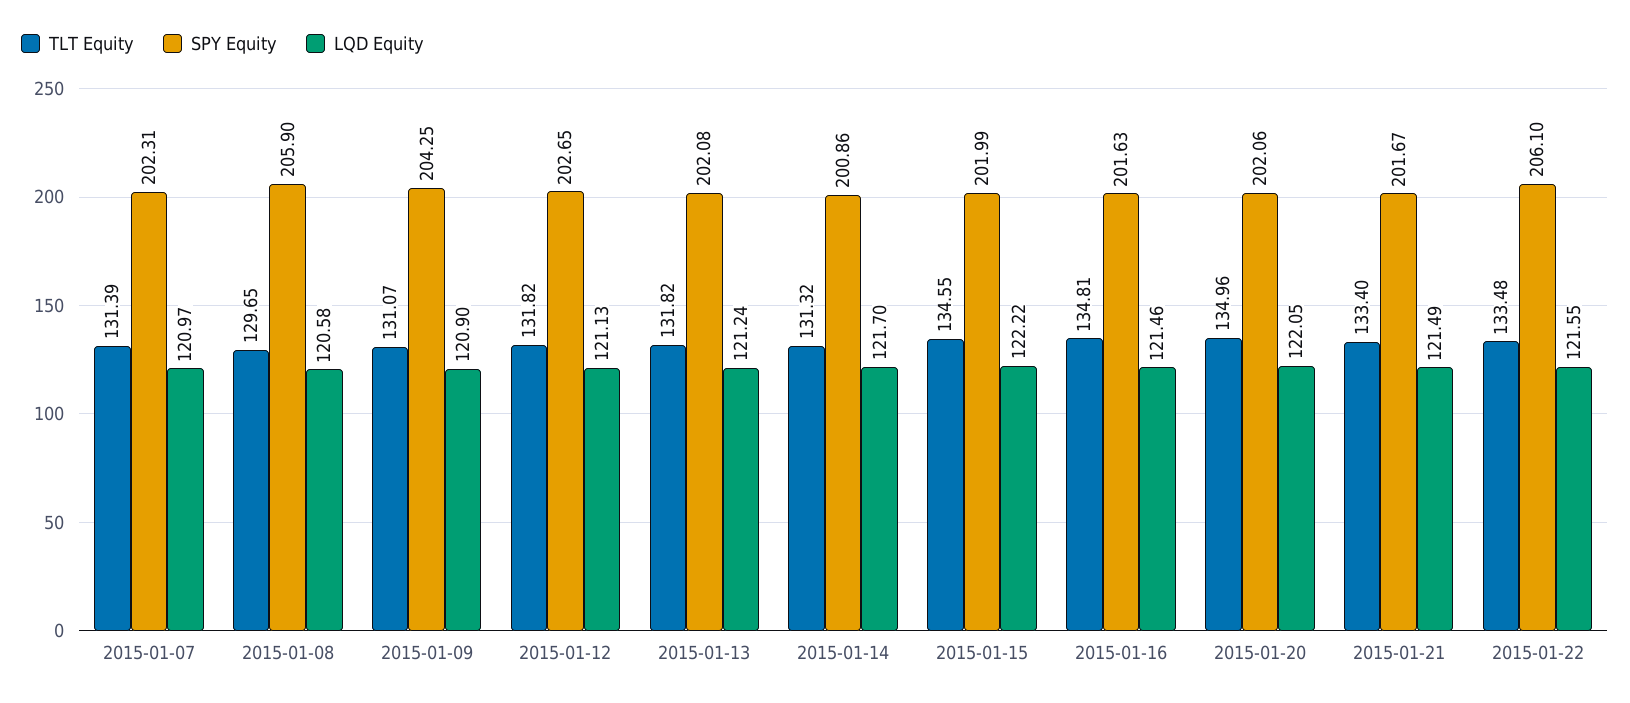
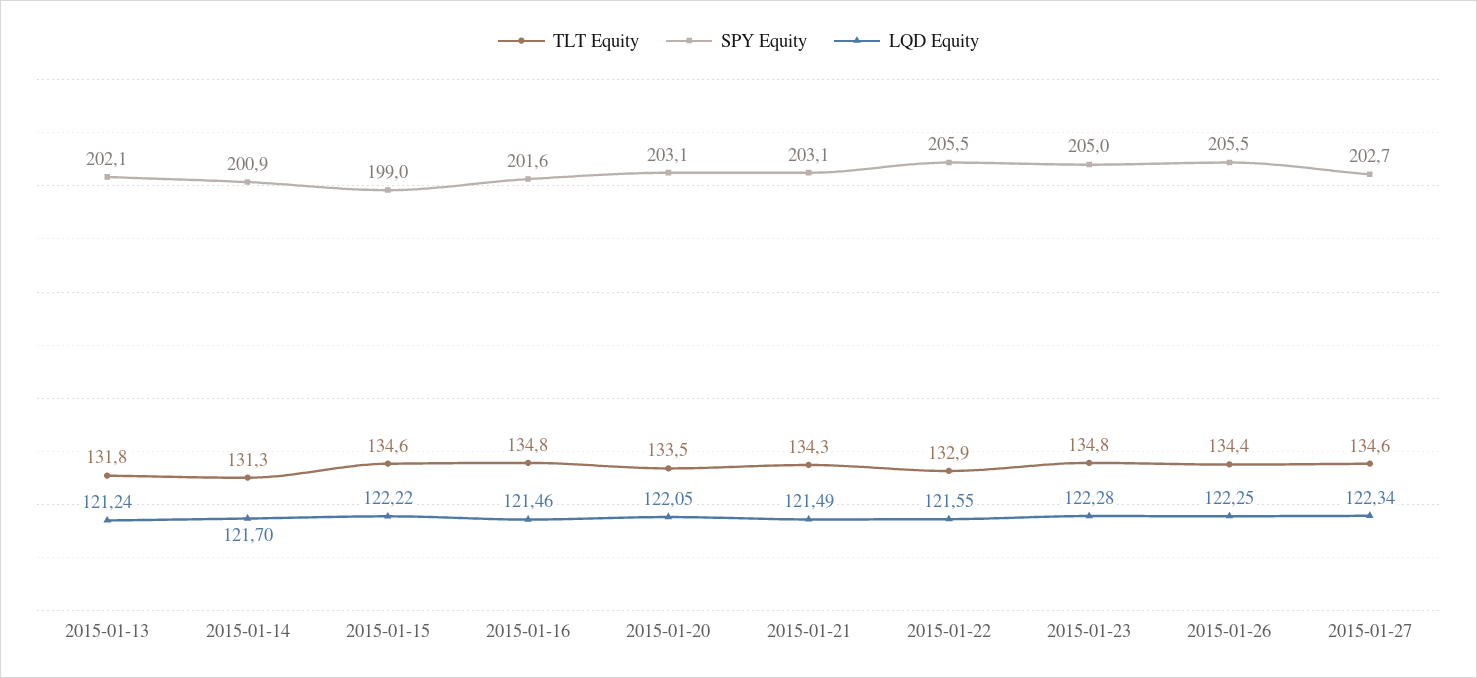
TLT Equity, 2015-01-07: 131.39 -> none
SPY Equity, 2015-01-07: 202.31 -> none
LQD Equity, 2015-01-07: 120.97 -> none
TLT Equity, 2015-01-08: 129.65 -> none
SPY Equity, 2015-01-08: 205.9 -> none
LQD Equity, 2015-01-08: 120.58 -> none
TLT Equity, 2015-01-09: 131.07 -> none
SPY Equity, 2015-01-09: 204.25 -> none
LQD Equity, 2015-01-09: 120.9 -> none
TLT Equity, 2015-01-12: 131.82 -> none
SPY Equity, 2015-01-12: 202.65 -> none
LQD Equity, 2015-01-12: 121.13 -> none
SPY Equity, 2015-01-15: 201.99 -> 199
TLT Equity, 2015-01-20: 134.96 -> 133.5
SPY Equity, 2015-01-20: 202.06 -> 203.1
TLT Equity, 2015-01-21: 133.4 -> 134.3
SPY Equity, 2015-01-21: 201.67 -> 203.1
TLT Equity, 2015-01-22: 133.48 -> 132.9
SPY Equity, 2015-01-22: 206.1 -> 205.5
TLT Equity, 2015-01-23: none -> 134.8
SPY Equity, 2015-01-23: none -> 205
LQD Equity, 2015-01-23: none -> 122.28
TLT Equity, 2015-01-26: none -> 134.4
SPY Equity, 2015-01-26: none -> 205.5
LQD Equity, 2015-01-26: none -> 122.25
TLT Equity, 2015-01-27: none -> 134.6
SPY Equity, 2015-01-27: none -> 202.7
LQD Equity, 2015-01-27: none -> 122.34

